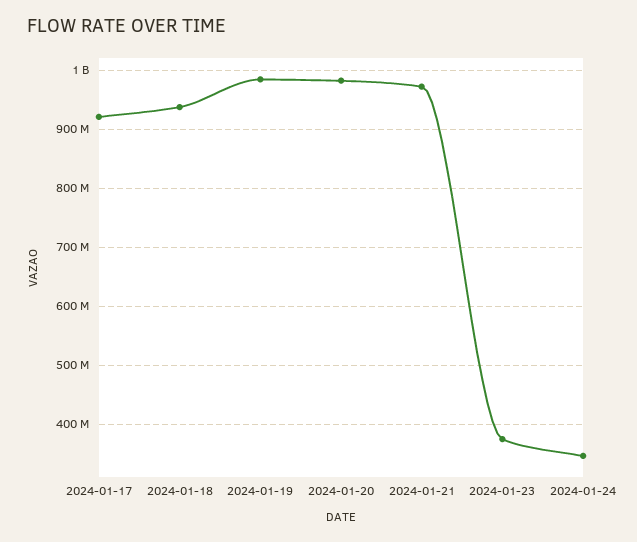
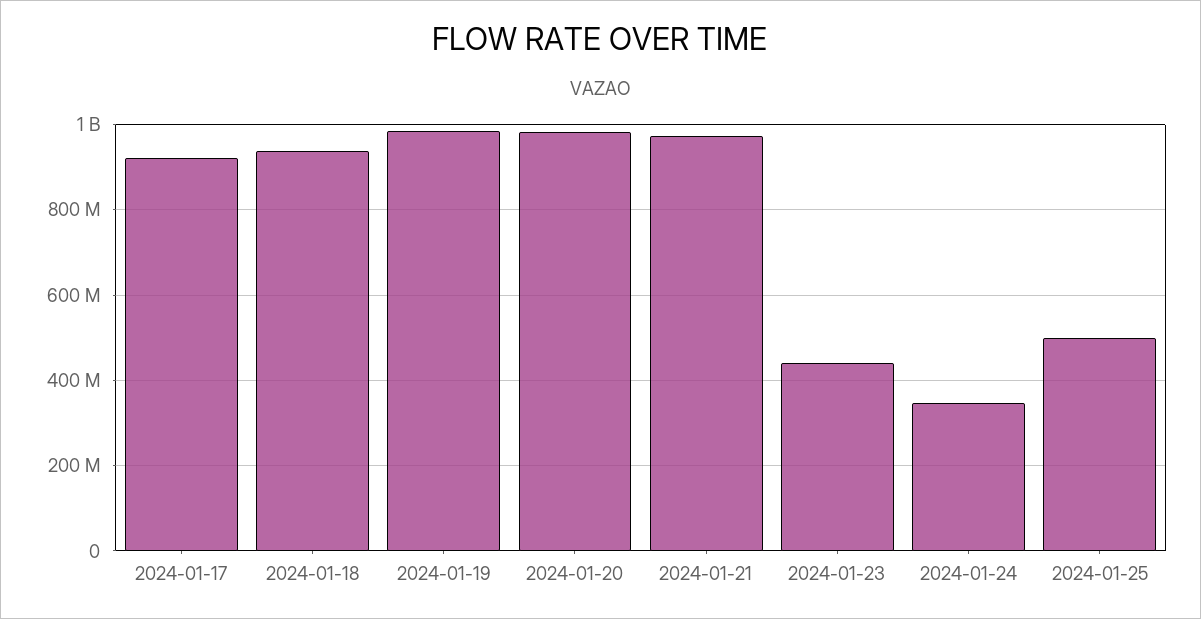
2024-01-23: 380000000 -> 440000000
2024-01-25: none -> 500000000

